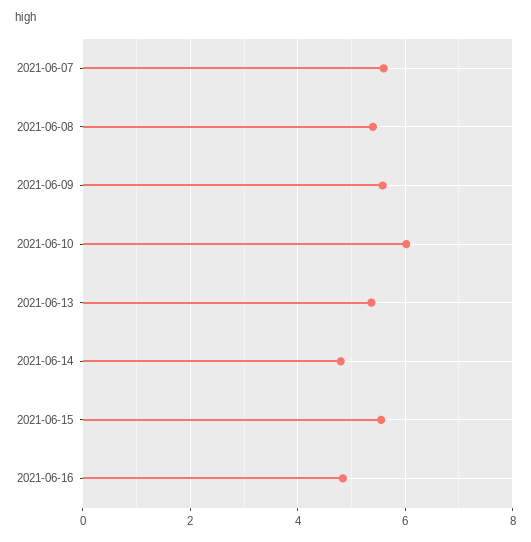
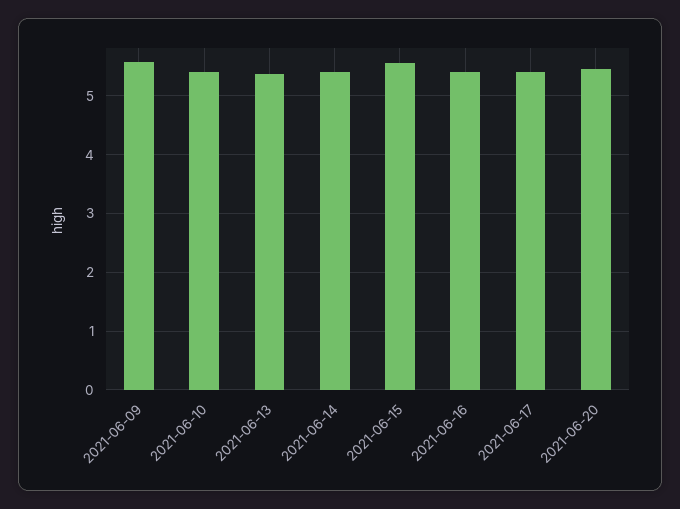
2021-06-07: 5.6 -> none
2021-06-08: 5.4 -> none
2021-06-10: 6 -> 5.4
2021-06-14: 4.8 -> 5.4
2021-06-16: 4.8 -> 5.4
2021-06-17: none -> 5.4
2021-06-20: none -> 5.4

